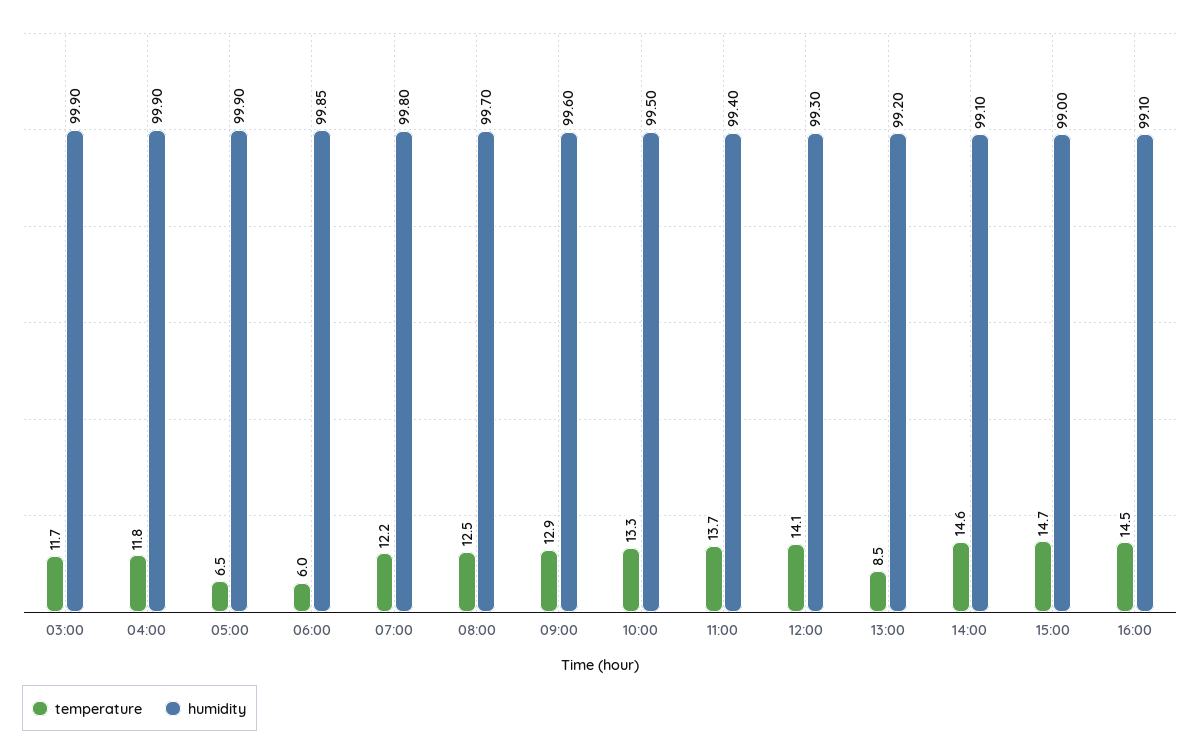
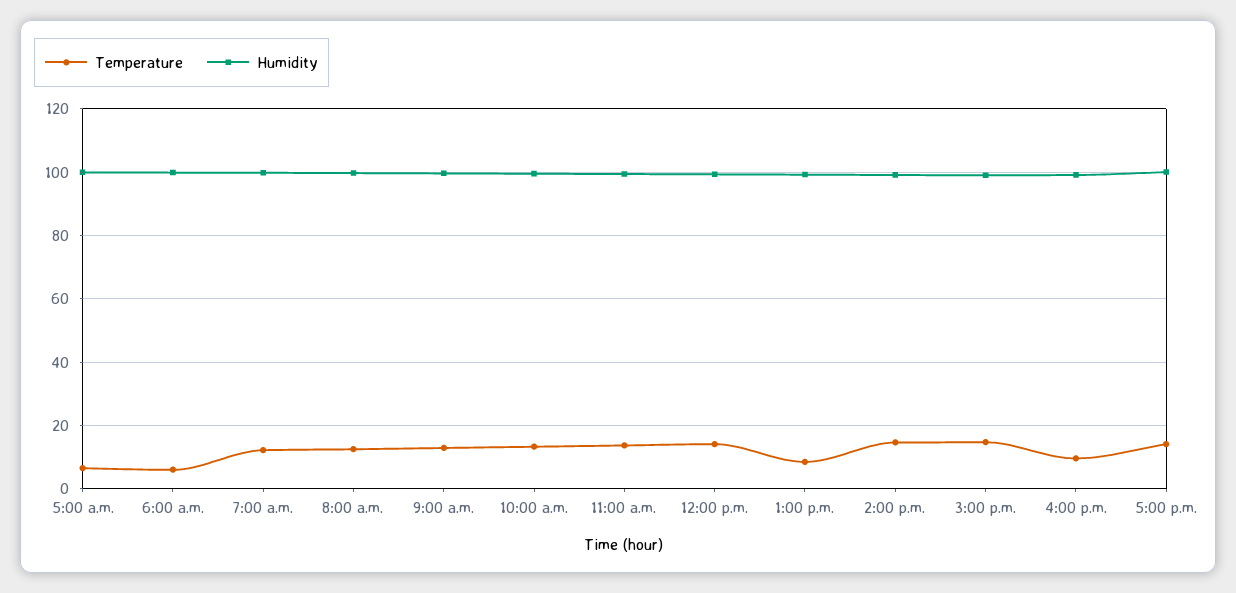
temperature, 03:00: 11.7 -> none
humidity, 03:00: 99.9 -> none
temperature, 04:00: 11.8 -> none
humidity, 04:00: 99.9 -> none
temperature, 16:00: 14.5 -> 10
temperature, 5:00 p.m.: none -> 14
humidity, 5:00 p.m.: none -> 100

